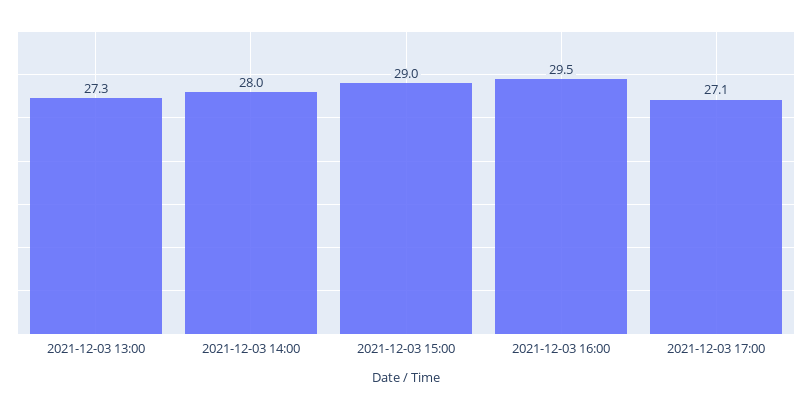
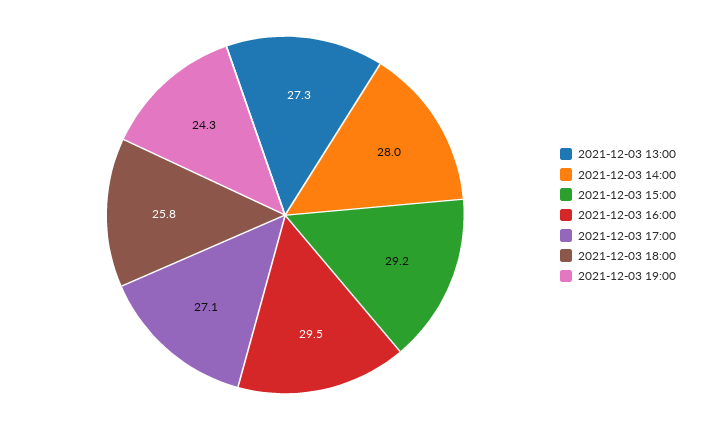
2021-12-03 15:00: 29 -> 29.2
2021-12-03 18:00: none -> 25.8
2021-12-03 19:00: none -> 24.3

